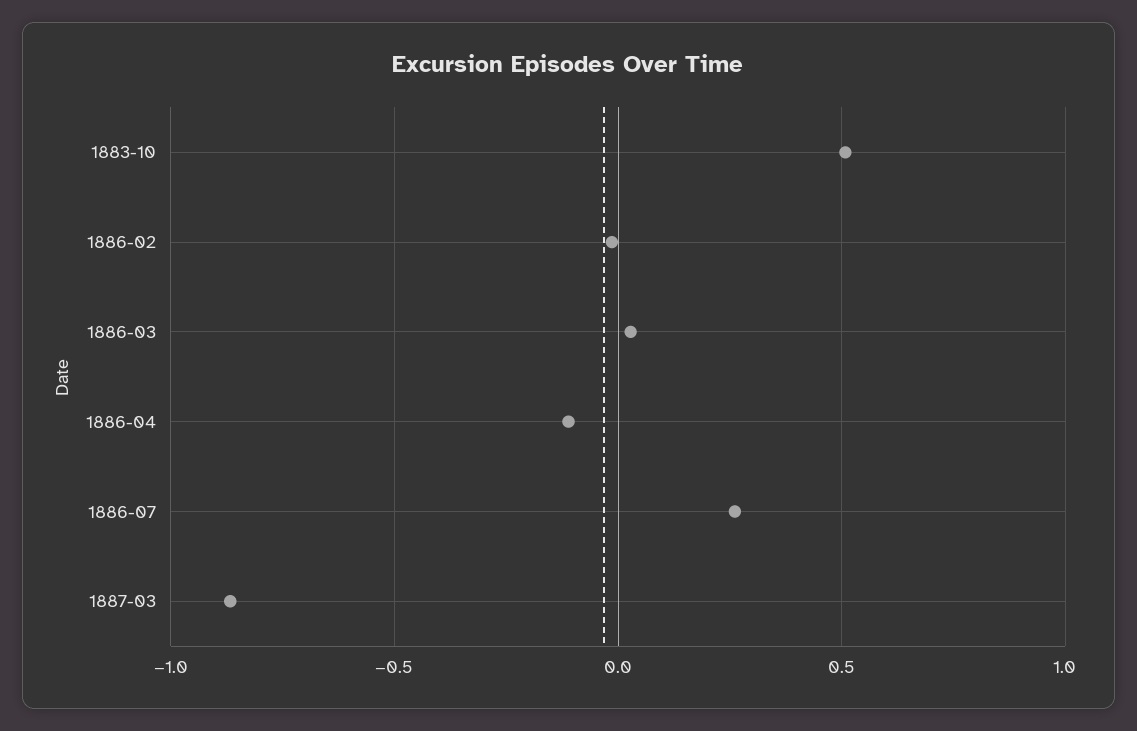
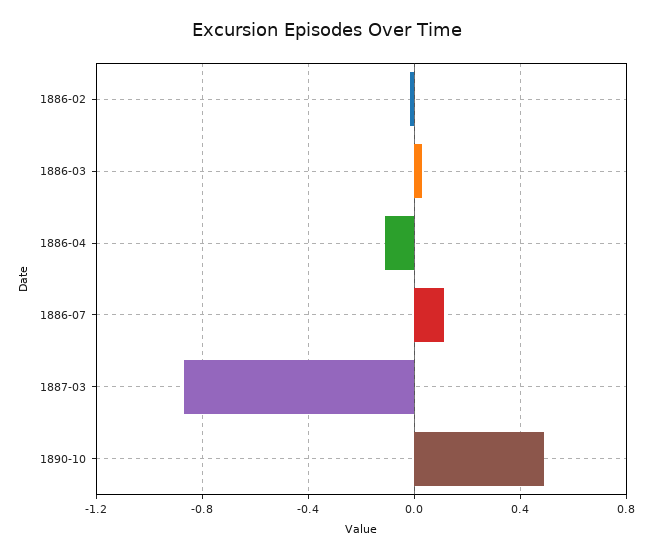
1883-10: 0.5 -> none
1886-07: 0.25 -> 0.1
1890-10: none -> 0.5

